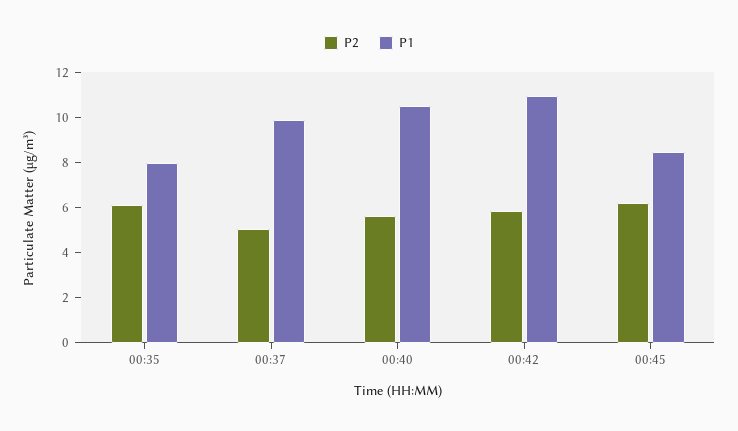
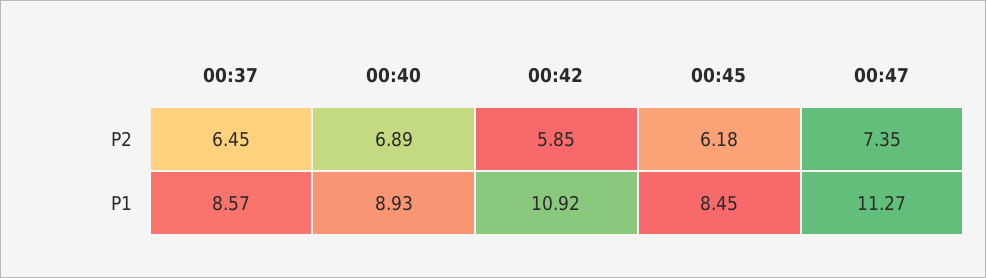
P2, 00:35: 6 -> none
P1, 00:35: 8 -> none
P2, 00:37: 5 -> 6.45
P1, 00:37: 10 -> 8.57
P2, 00:40: 5.5 -> 6.89
P1, 00:40: 10.5 -> 8.93
P2, 00:47: none -> 7.35
P1, 00:47: none -> 11.27

